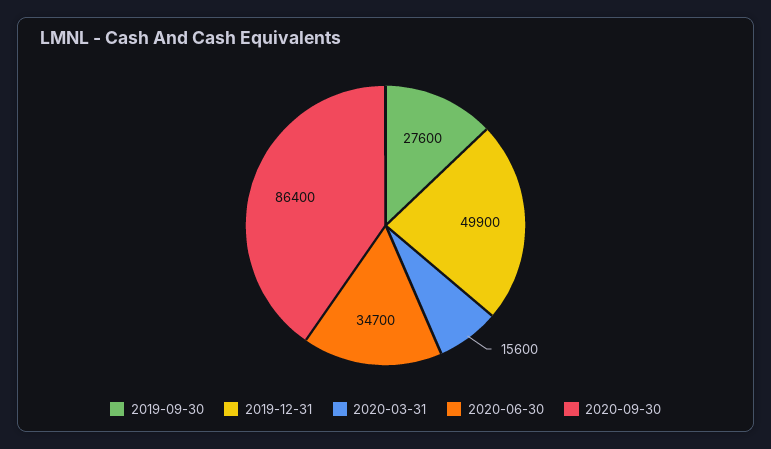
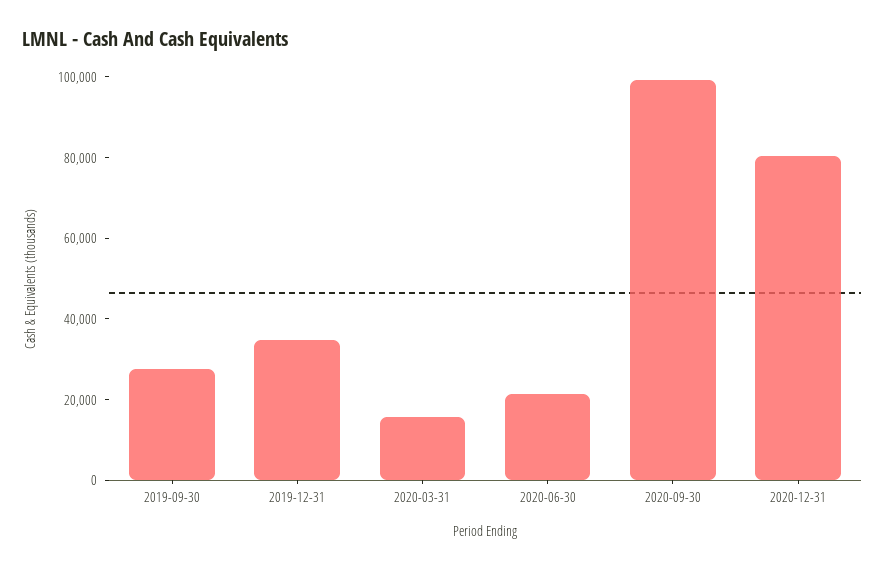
2019-12-31: 49900 -> 35000
2020-06-30: 34700 -> 20000
2020-09-30: 86400 -> 100000
2020-12-31: none -> 80000

